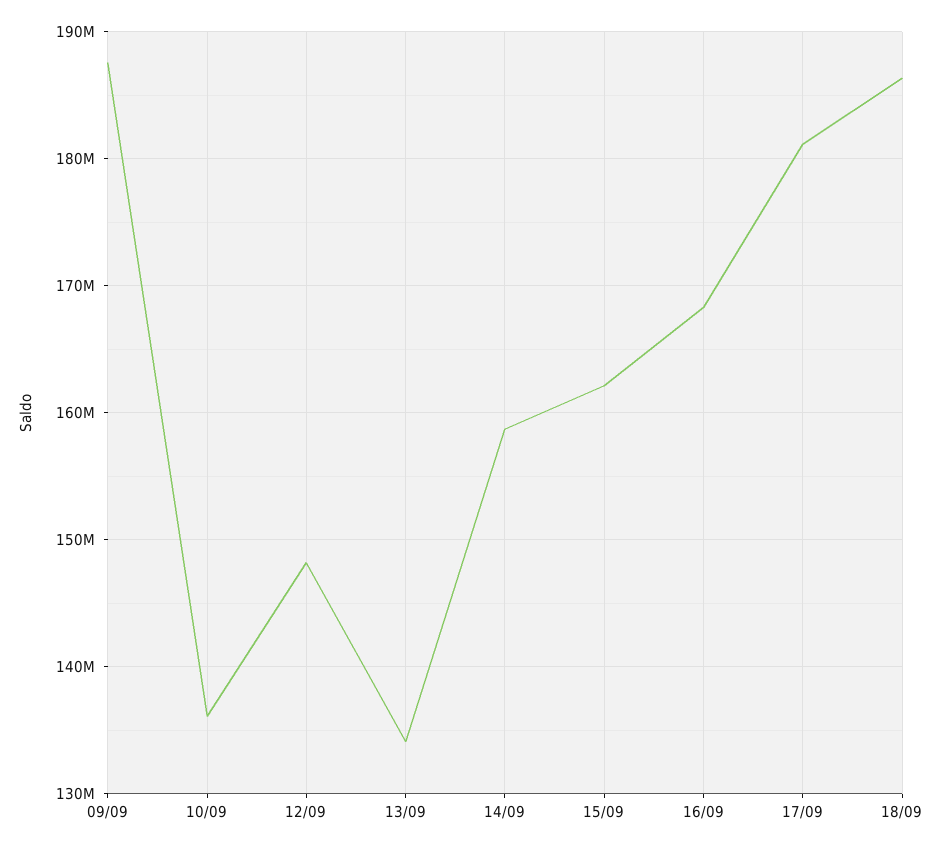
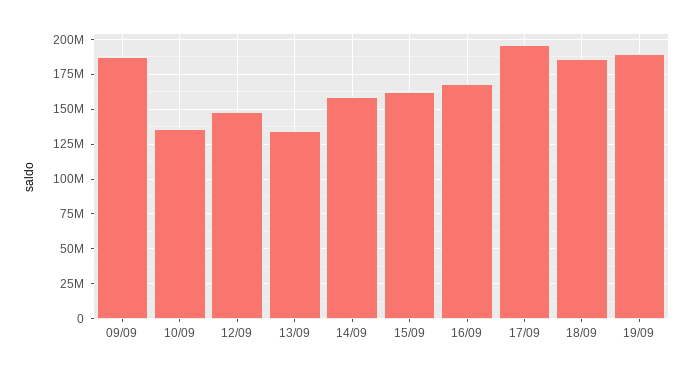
17/09: 181000000 -> 195000000
19/09: none -> 190000000

